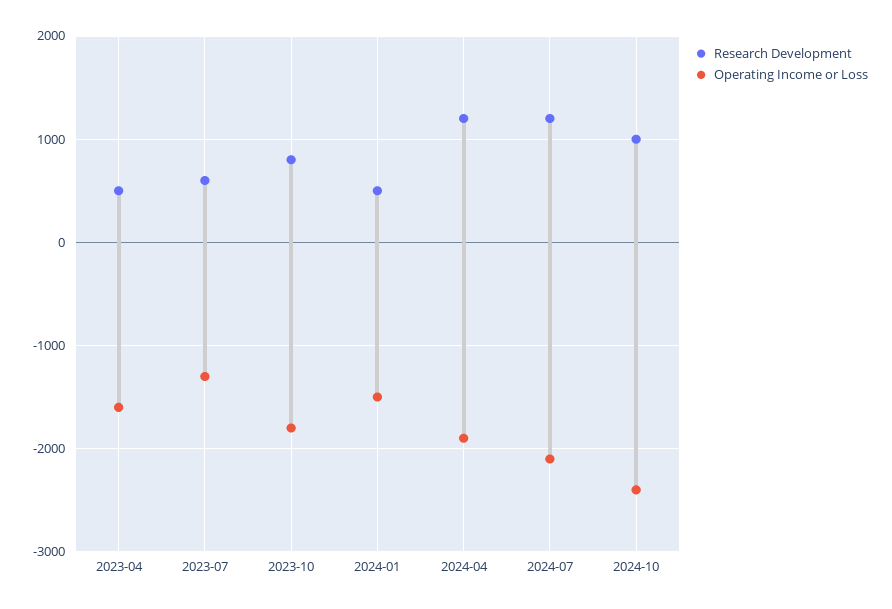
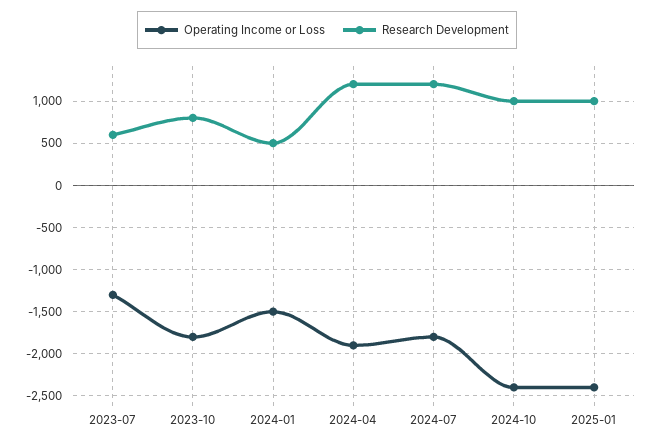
Research Development, 2023-04: 500 -> none
Operating Income or Loss, 2023-04: -1600 -> none
Operating Income or Loss, 2024-07: -2100 -> -1800
Operating Income or Loss, 2025-01: none -> -2400
Research Development, 2025-01: none -> 1000

